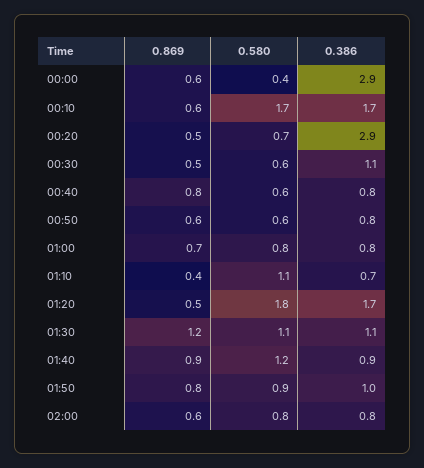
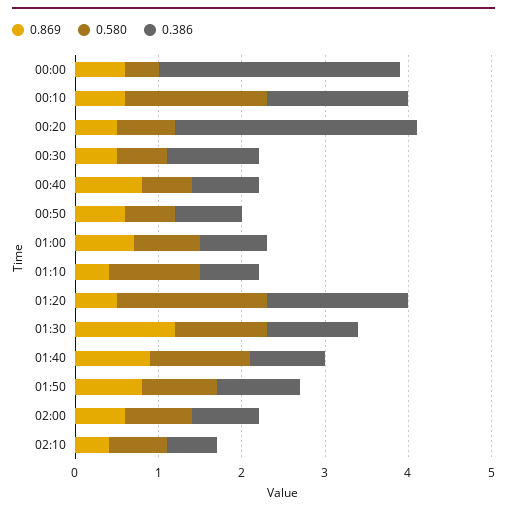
0.869, 02:10: none -> 0.4
0.580, 02:10: none -> 0.7
0.386, 02:10: none -> 0.6

